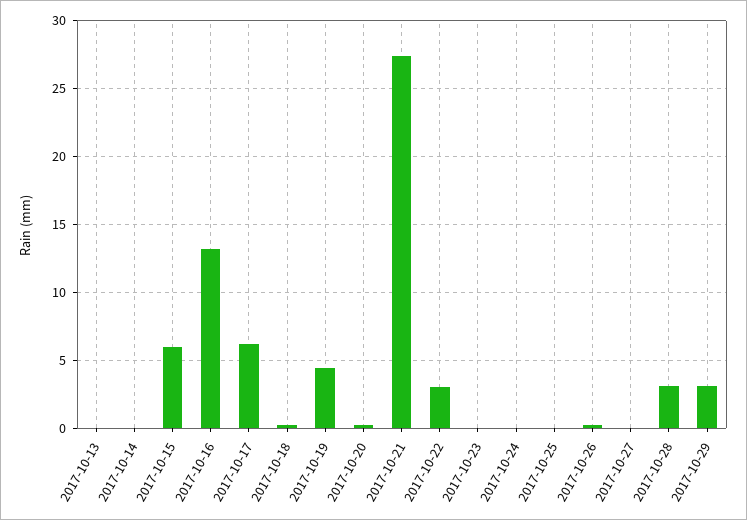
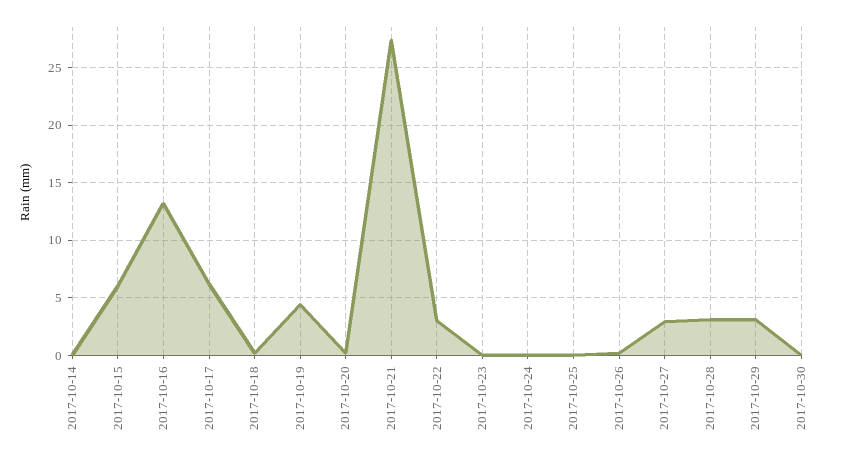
2017-10-13: 0 -> none
2017-10-27: 0 -> 3
2017-10-30: none -> 0

